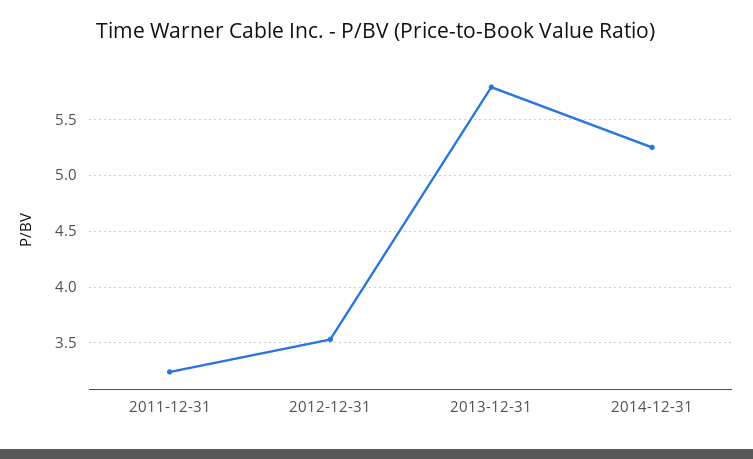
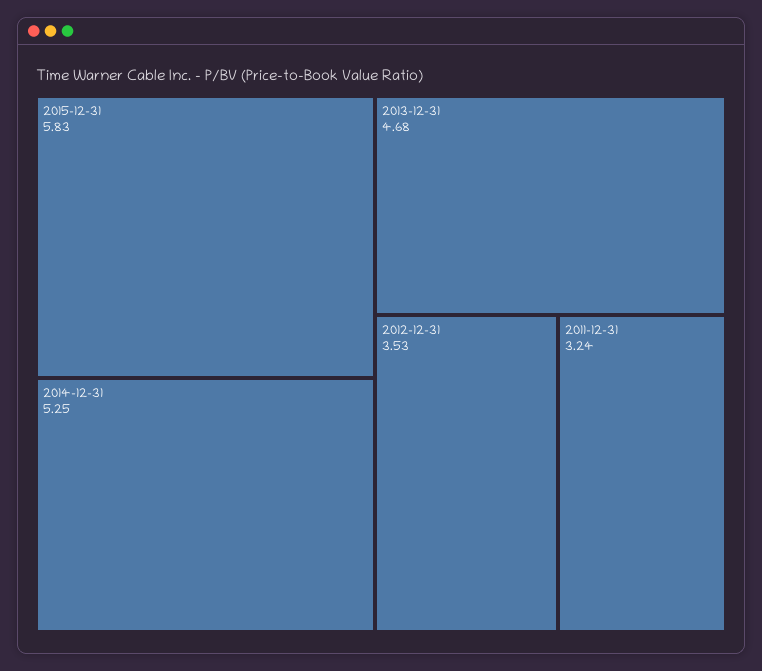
2013-12-31: 5.8 -> 4.68
2015-12-31: none -> 5.83

